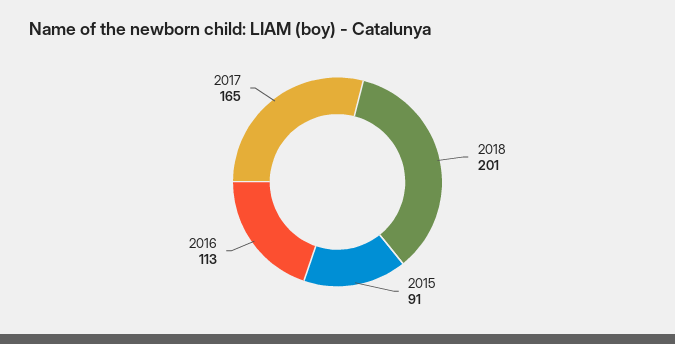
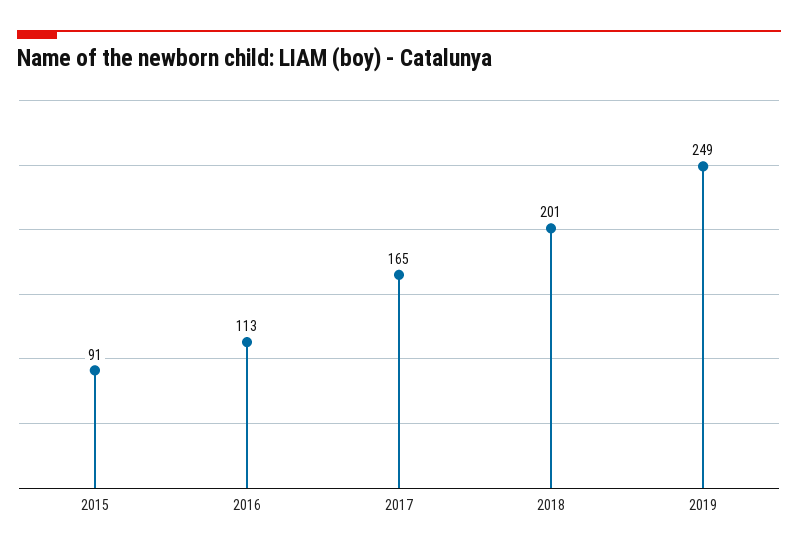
2019: none -> 249

